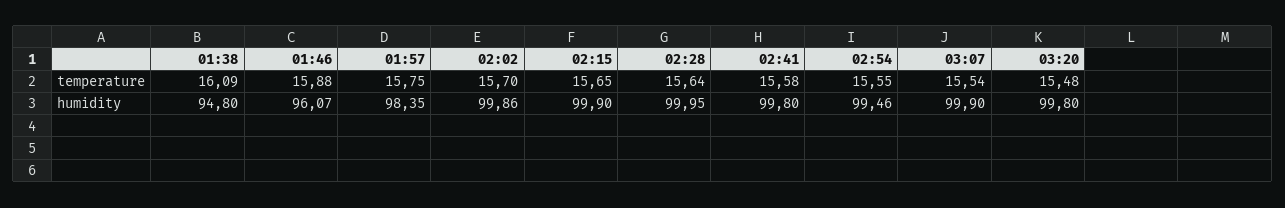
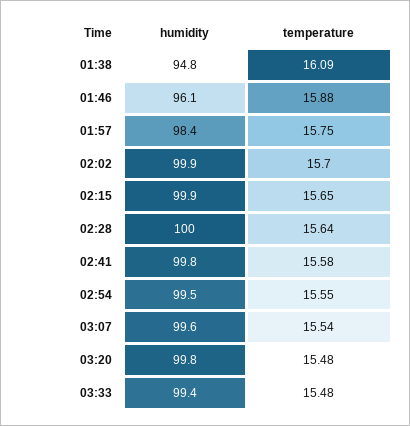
03:07, humidity: 99.9 -> 99.6
03:33, humidity: none -> 99.4
03:33, temperature: none -> 15.48

